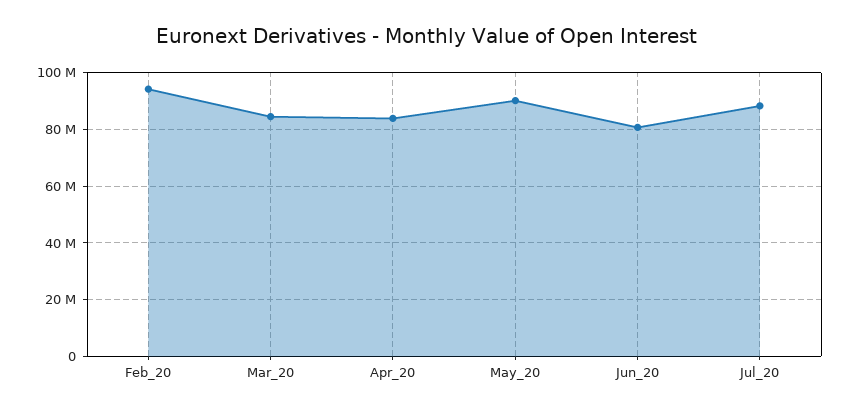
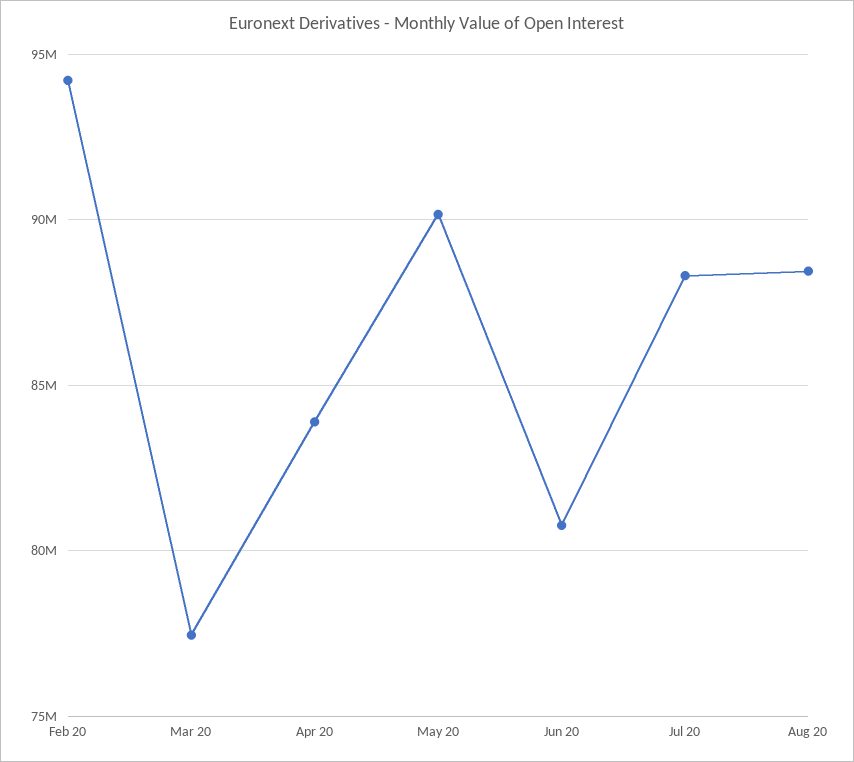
Mar_20: 85000000 -> 77500000
Aug 20: none -> 88500000

